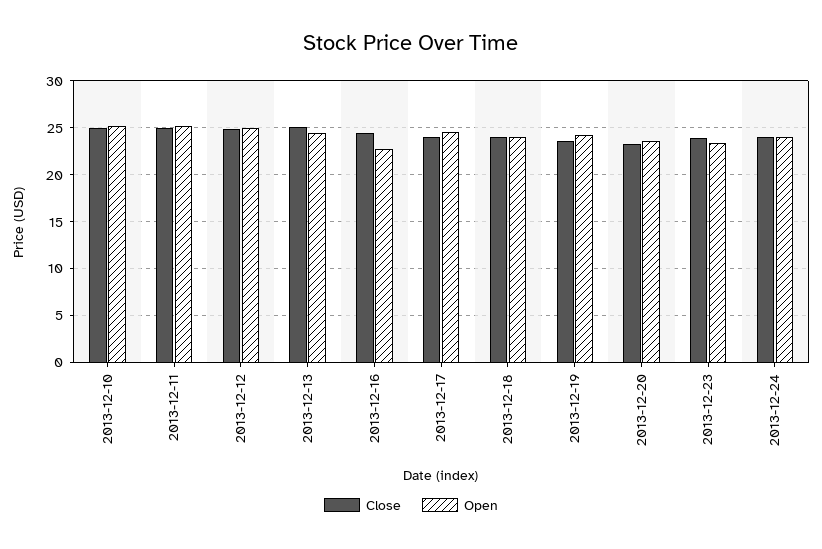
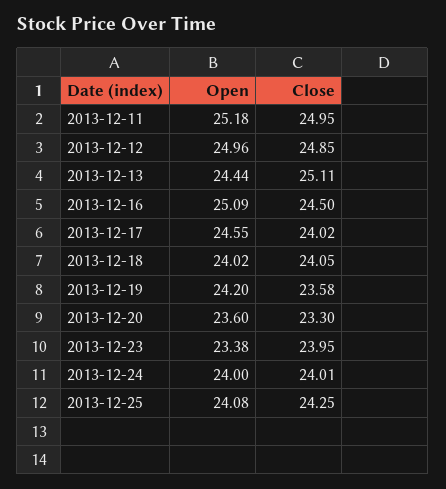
Close, 2013-12-10: 25 -> none
Open, 2013-12-10: 25 -> none
Open, 2013-12-16: 23 -> 25.09
Open, 2013-12-25: none -> 24.08
Close, 2013-12-25: none -> 24.25

